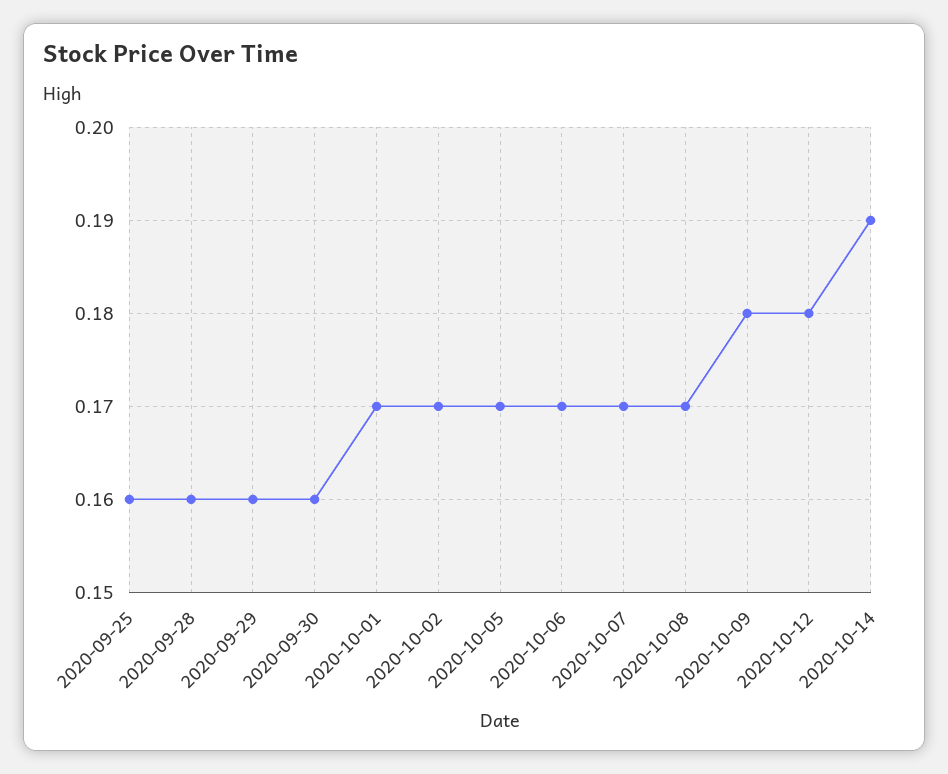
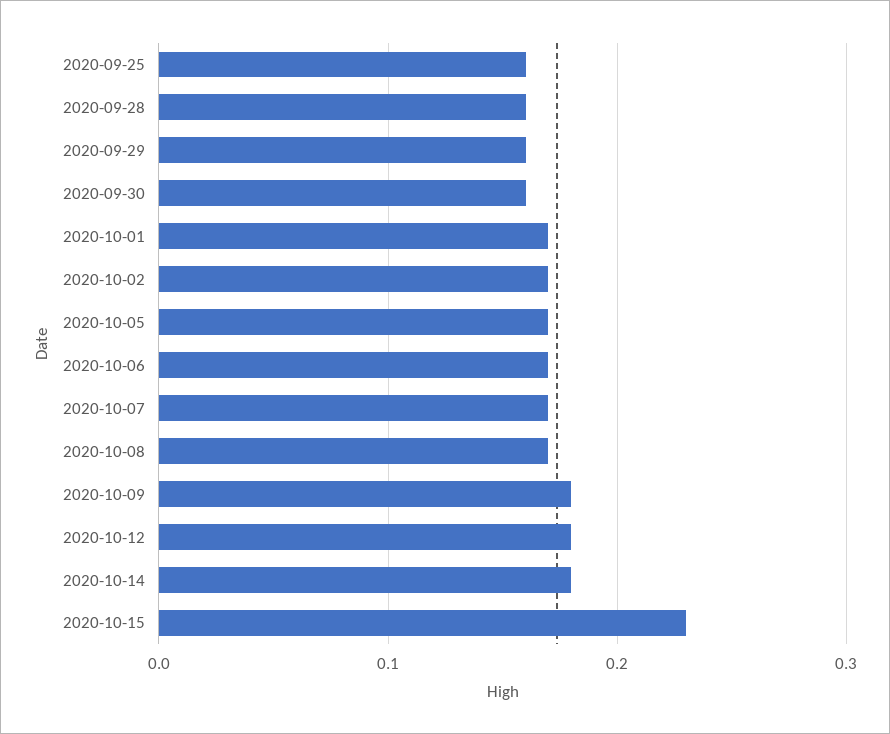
2020-10-14: 0.19 -> 0.18
2020-10-15: none -> 0.23

